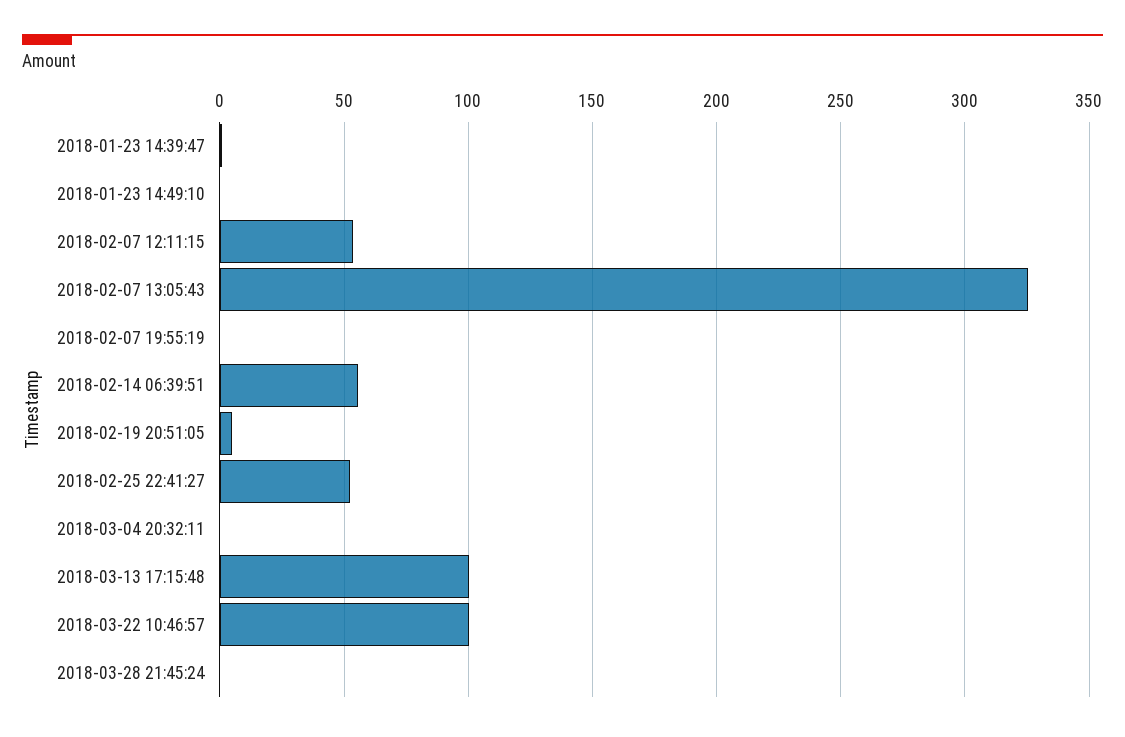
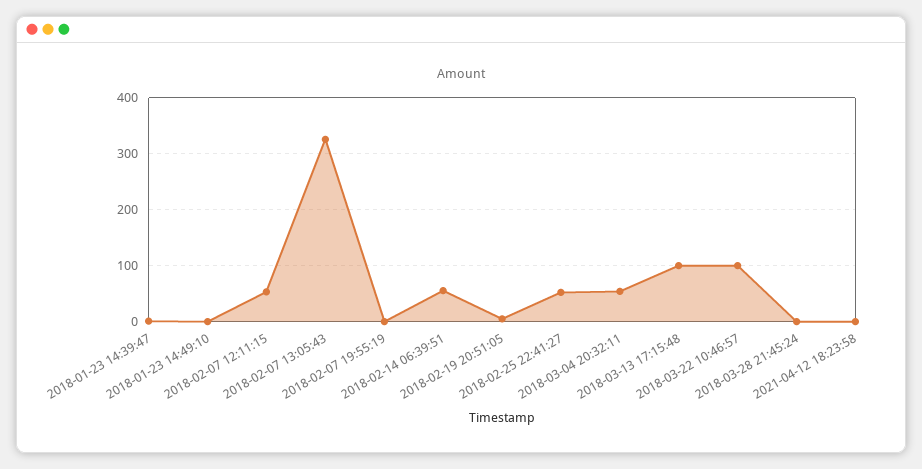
2018-03-04 20:32:11: 0 -> 60
2021-04-12 18:23:58: none -> 0

